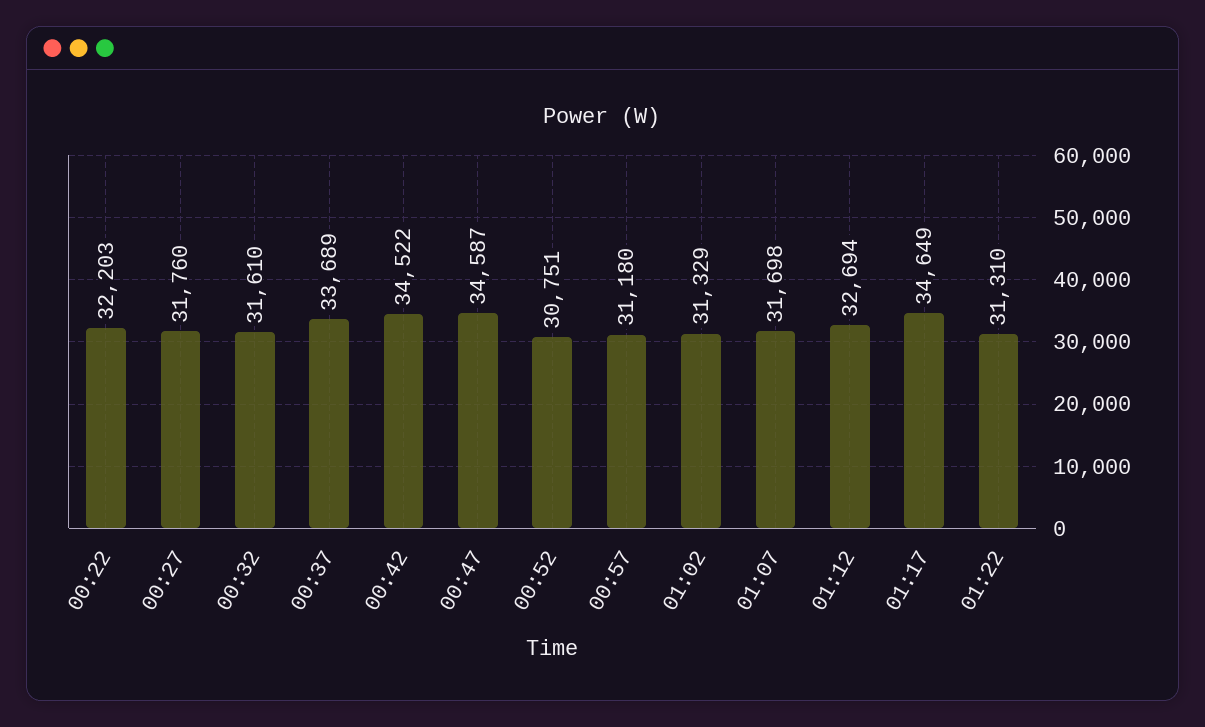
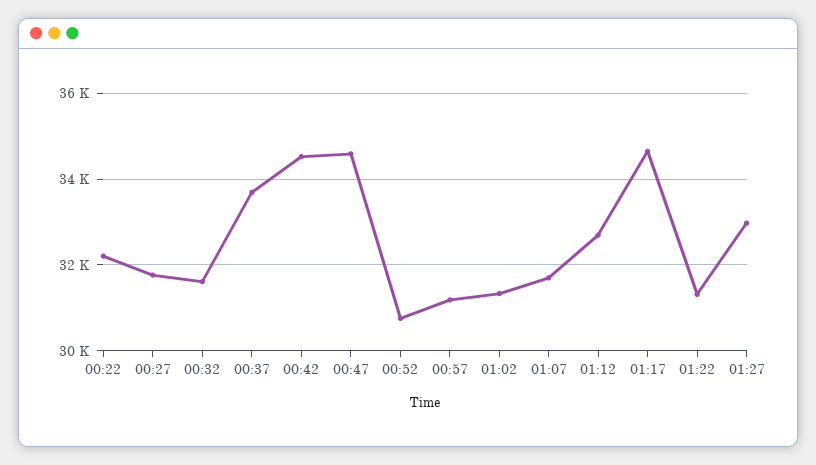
01:27: none -> 33000

